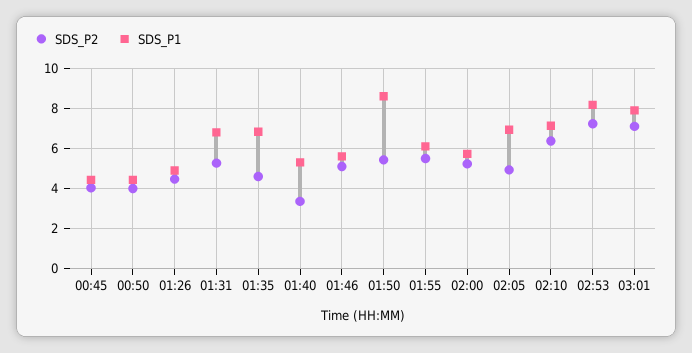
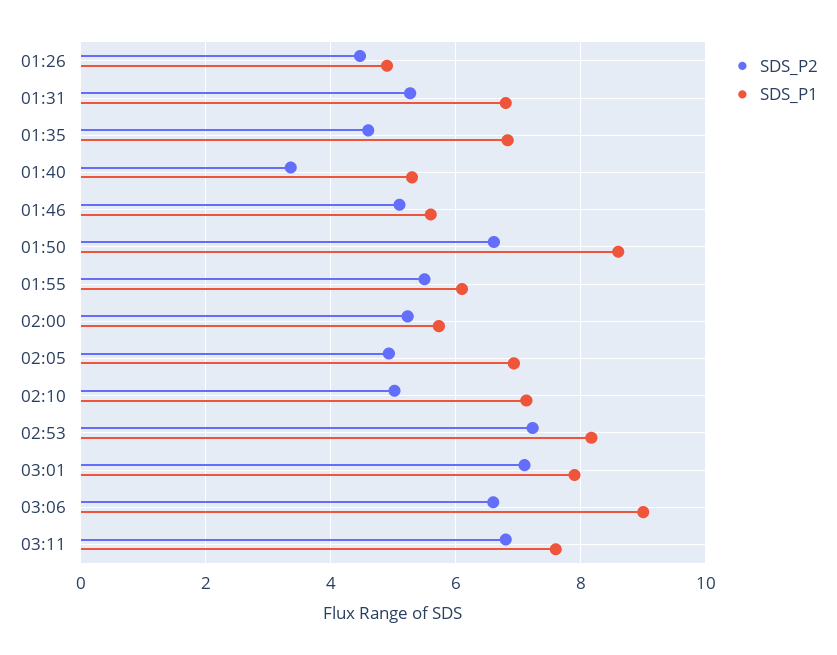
SDS_P2, 00:45: 4 -> none
SDS_P1, 00:45: 4.5 -> none
SDS_P2, 00:50: 4 -> none
SDS_P1, 00:50: 4.5 -> none
SDS_P2, 01:50: 5.5 -> 6.6
SDS_P2, 02:10: 6.5 -> 5
SDS_P2, 03:06: none -> 6.6
SDS_P1, 03:06: none -> 9
SDS_P2, 03:11: none -> 6.8
SDS_P1, 03:11: none -> 7.6

